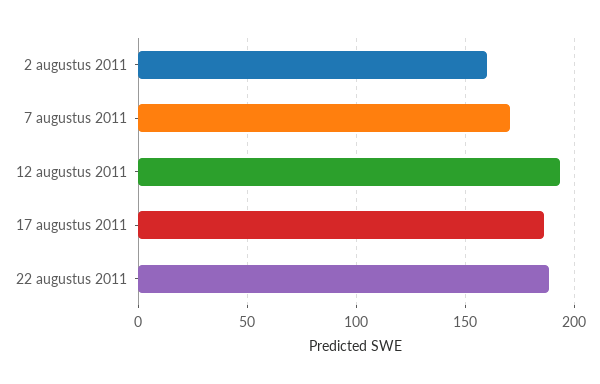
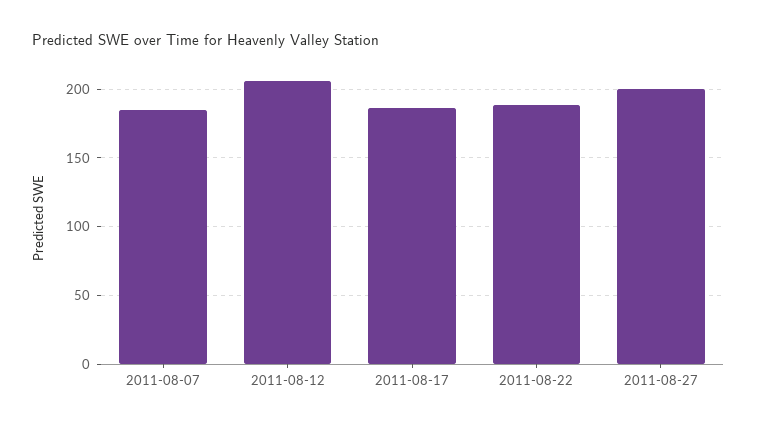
2 augustus 2011: 160 -> none
7 augustus 2011: 170 -> 185
12 augustus 2011: 195 -> 205
2011-08-27: none -> 200

